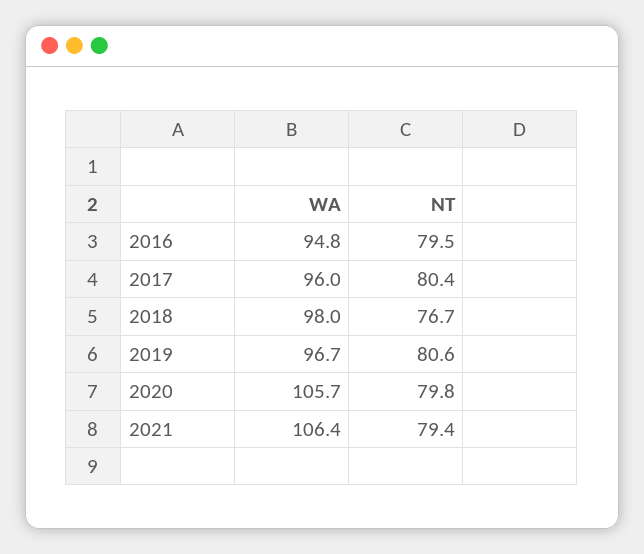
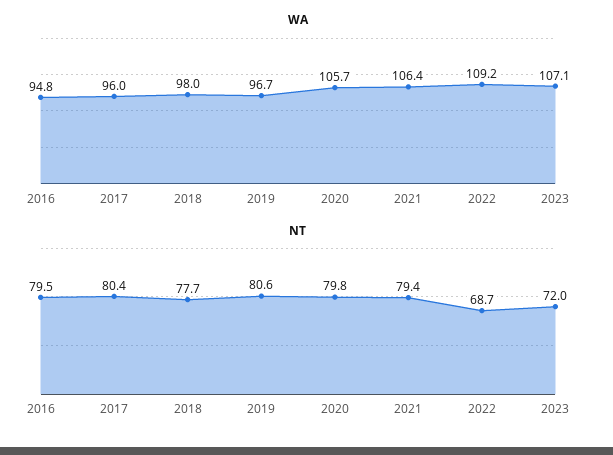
NT, 2018: 76.7 -> 77.7
WA, 2022: none -> 109.2
WA, 2023: none -> 107.1
NT, 2022: none -> 68.7
NT, 2023: none -> 72

